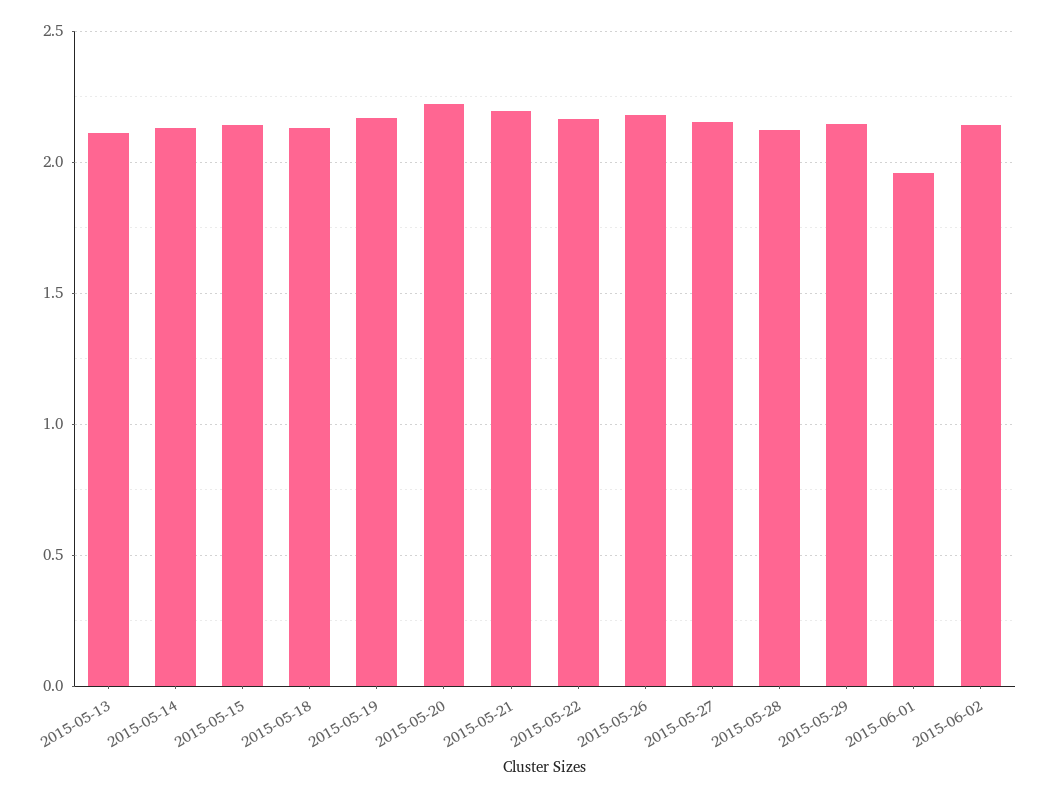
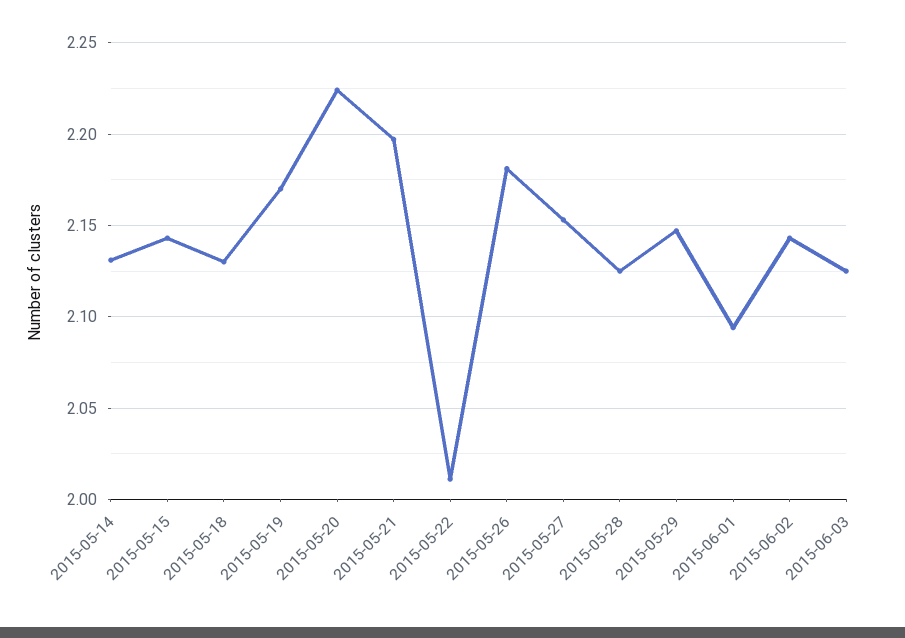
2015-05-13: 2.1 -> none
2015-05-22: 2.15 -> 2.01
2015-06-01: 1.95 -> 2.095
2015-06-03: none -> 2.125

